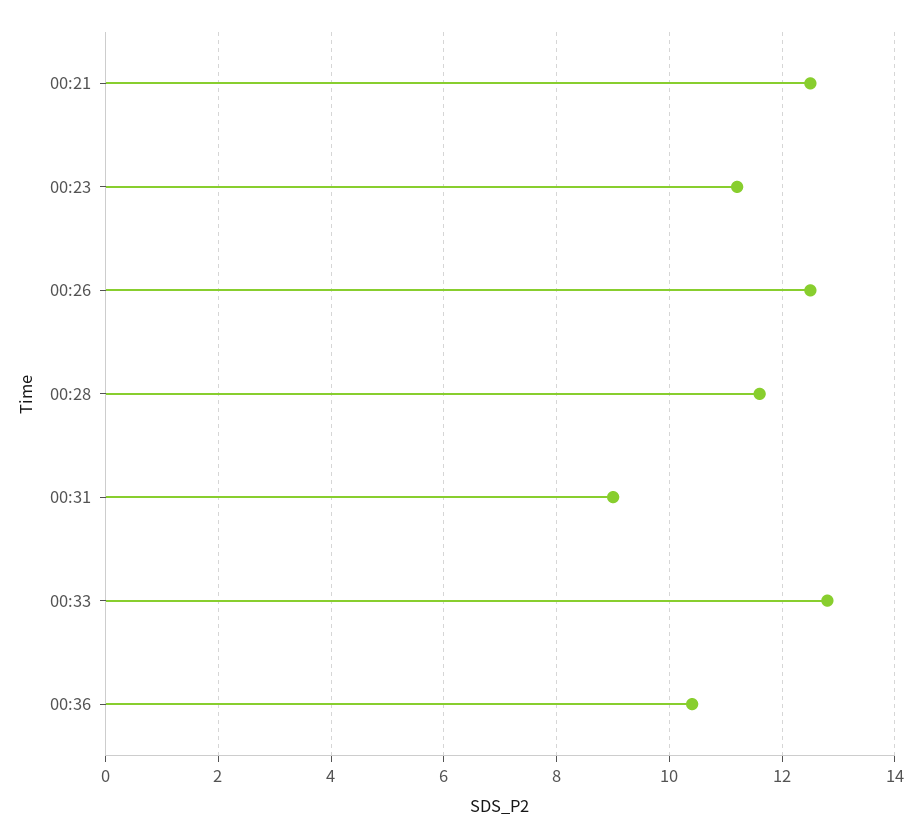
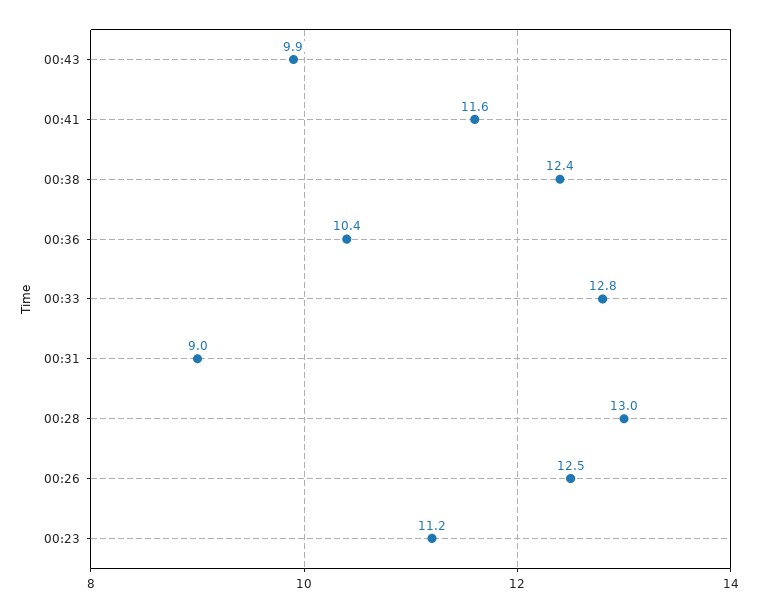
00:21: 12.5 -> none
00:28: 11.5 -> 13
00:43: none -> 9.9
00:41: none -> 11.6
00:38: none -> 12.4

